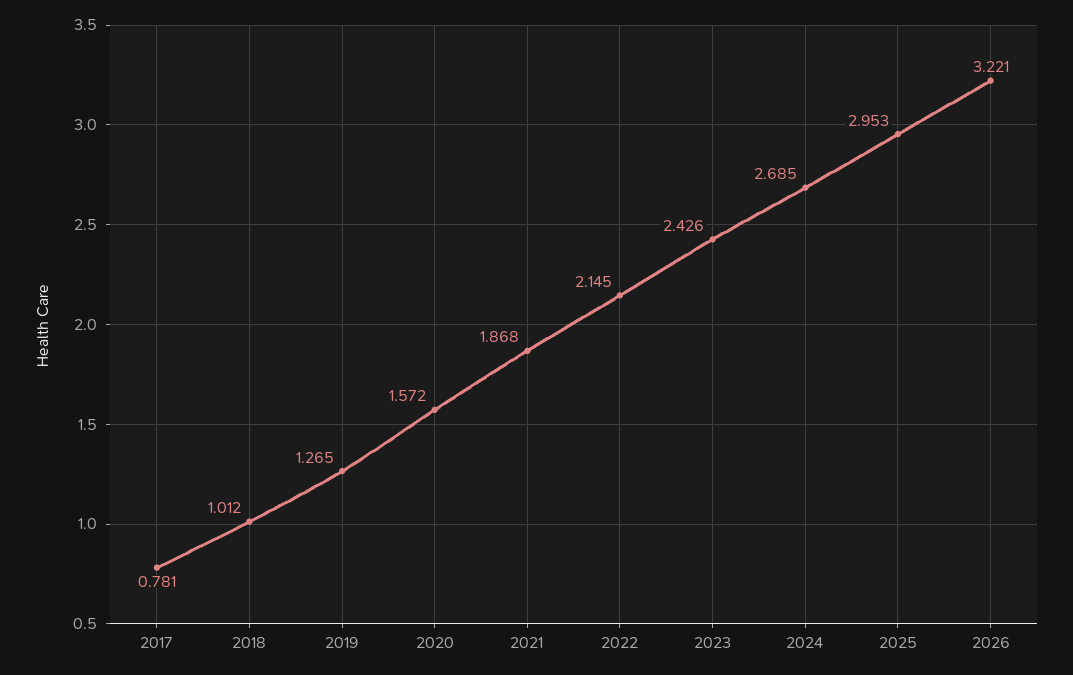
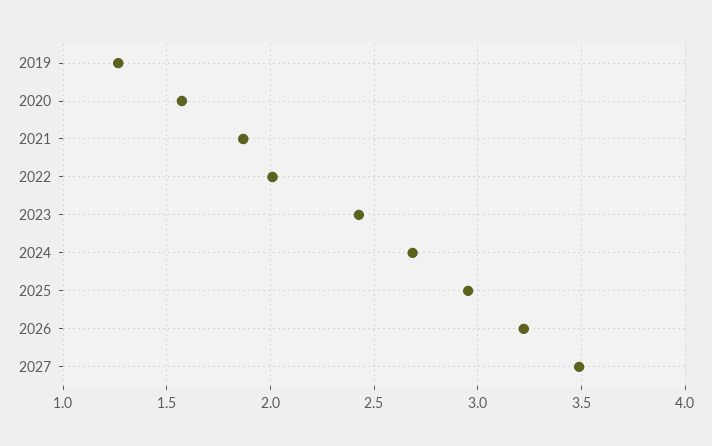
2017: 0.781 -> none
2018: 1.012 -> none
2022: 2.145 -> 2
2027: none -> 3.5

